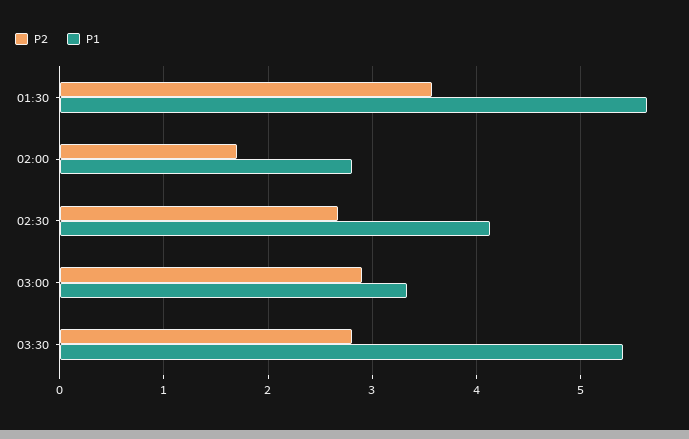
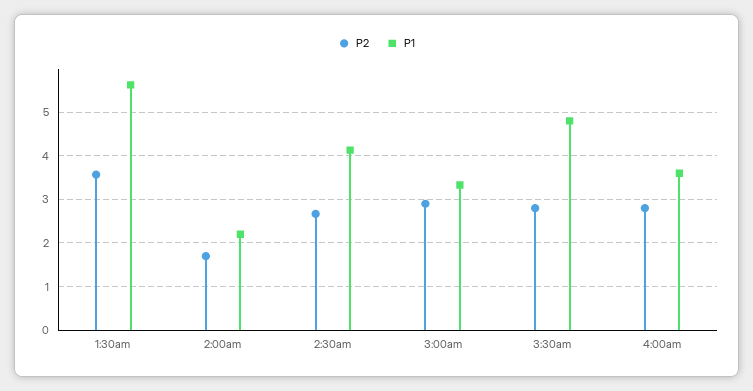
P1, 02:00: 2.8 -> 2.2
P1, 03:30: 5.4 -> 4.8
P2, 4:00am: none -> 2.8
P1, 4:00am: none -> 3.6

